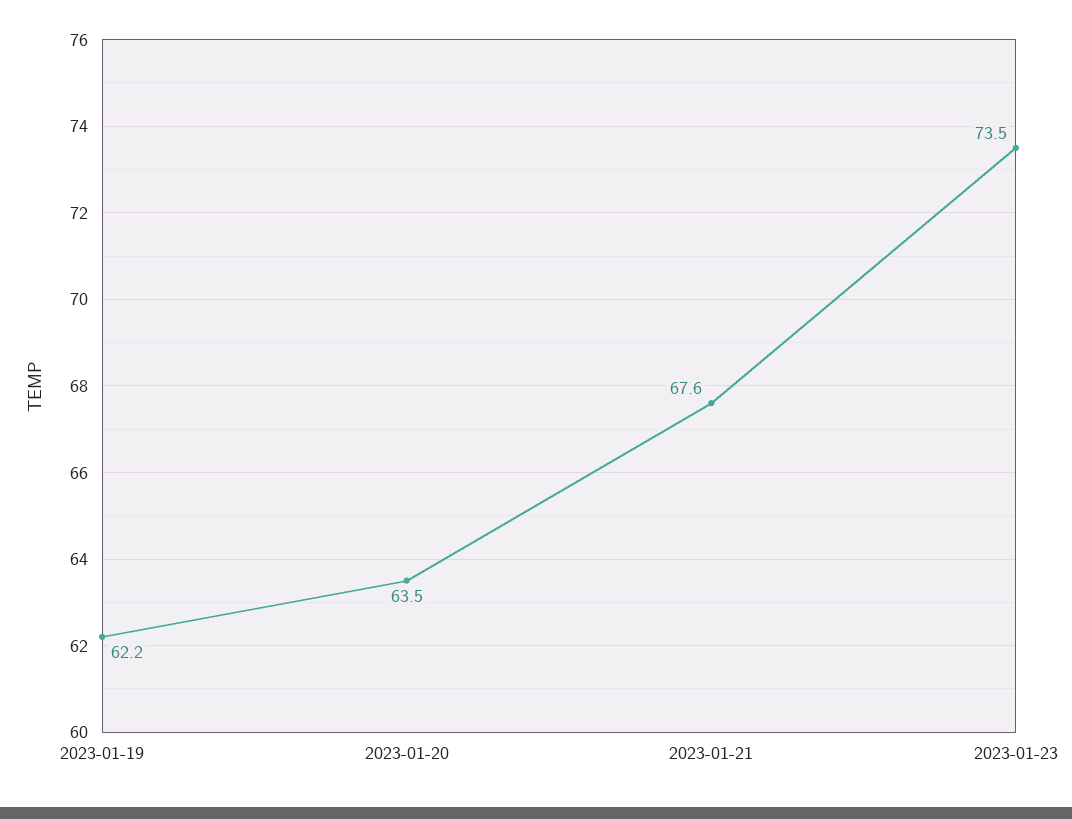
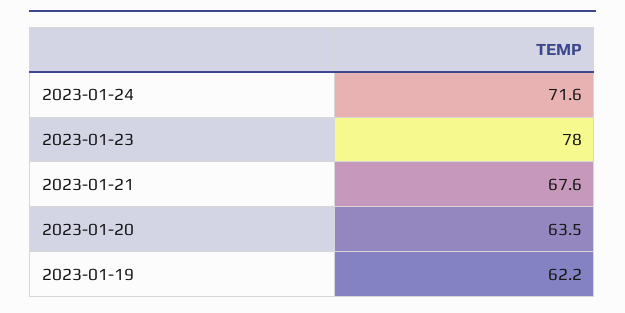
2023-01-23: 73.5 -> 78
2023-01-24: none -> 71.6

